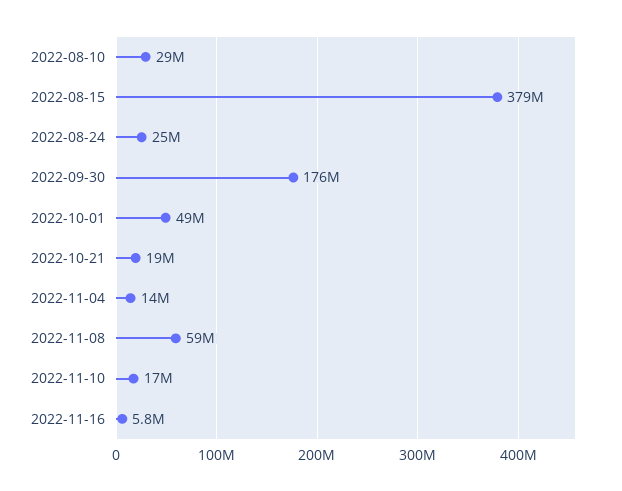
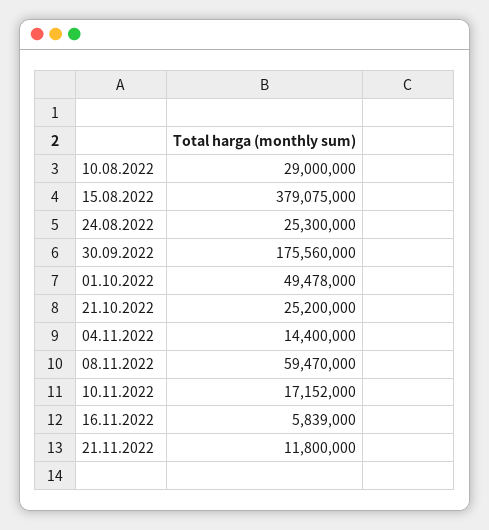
2022-10-21: 19000000 -> 25200000
21.11.2022: none -> 11800000

